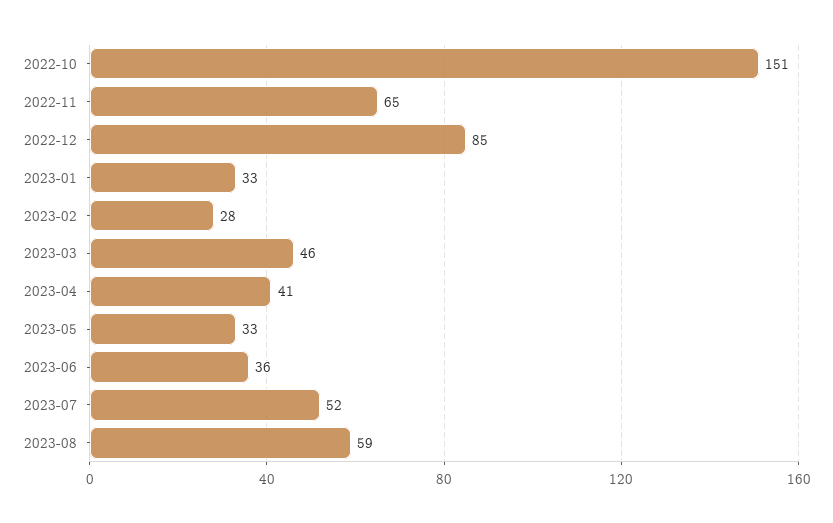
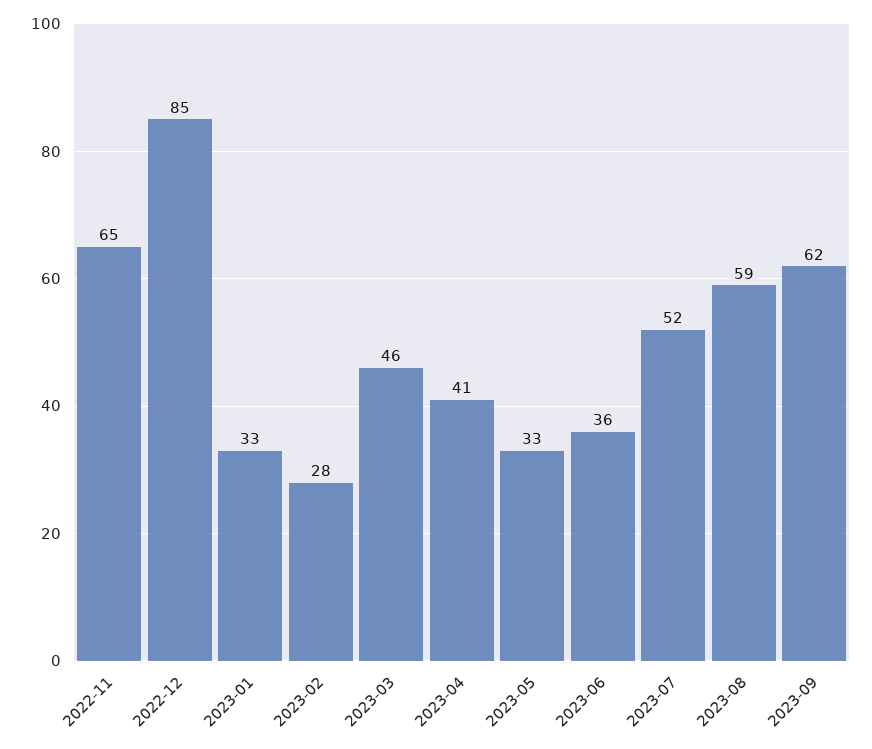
2022-10: 151 -> none
2023-09: none -> 62

